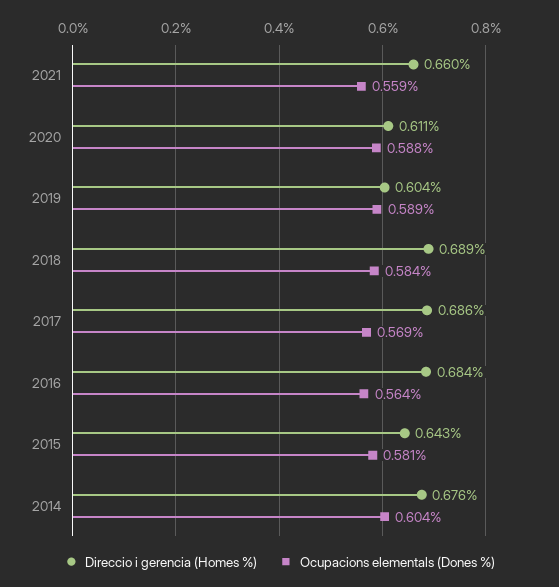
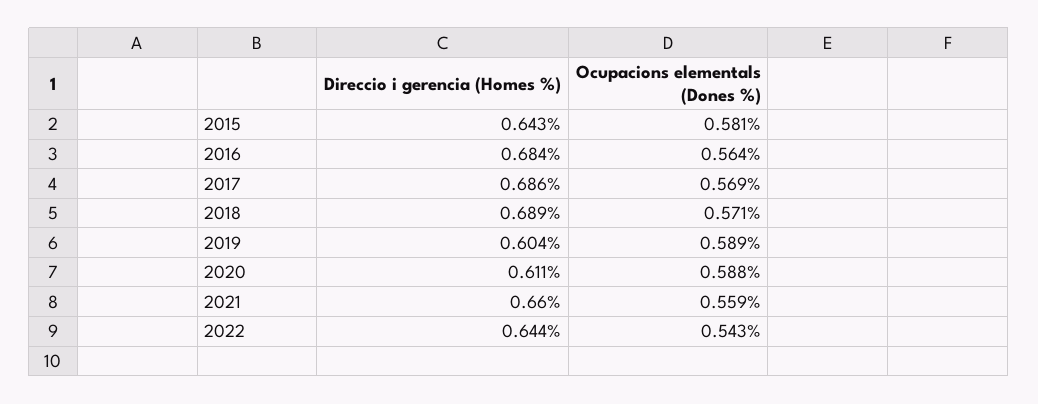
Ocupacions elementals (Dones %), 2018: 0.584 -> 0.571
Direccio i gerencia (Homes %), 2014: 0.676 -> none
Ocupacions elementals (Dones %), 2014: 0.604 -> none
Direccio i gerencia (Homes %), 2022: none -> 0.644
Ocupacions elementals (Dones %), 2022: none -> 0.543

